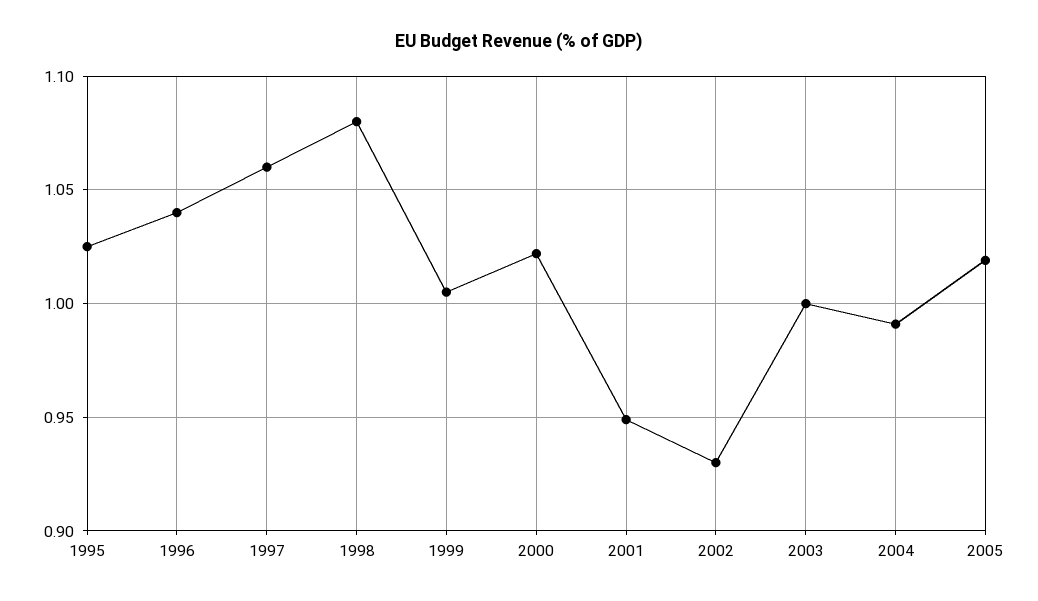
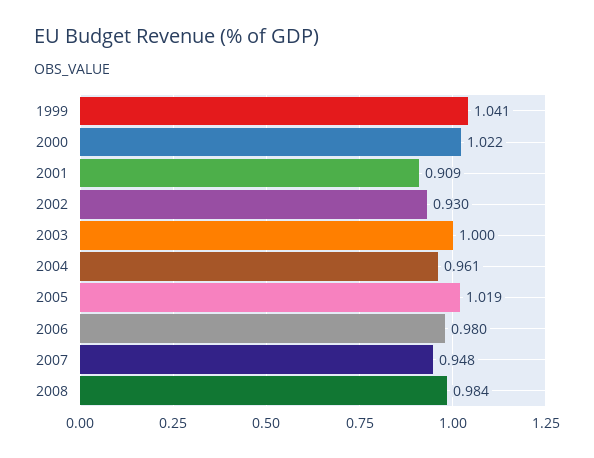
1995: 1.025 -> none
1996: 1.04 -> none
1997: 1.06 -> none
1998: 1.08 -> none
1999: 1.005 -> 1.041
2001: 0.95 -> 0.909
2004: 0.99 -> 0.961
2006: none -> 0.98
2007: none -> 0.948
2008: none -> 0.984

